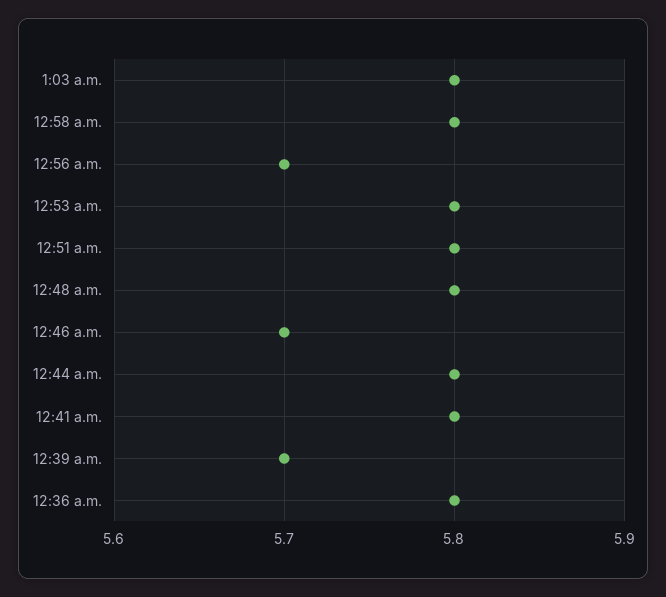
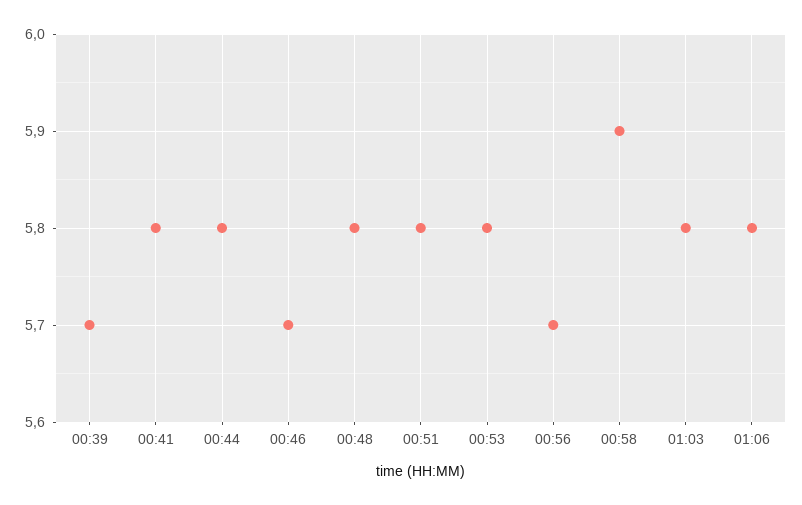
12:58 a.m.: 5.8 -> 5.9
12:36 a.m.: 5.8 -> none
01:06: none -> 5.8

